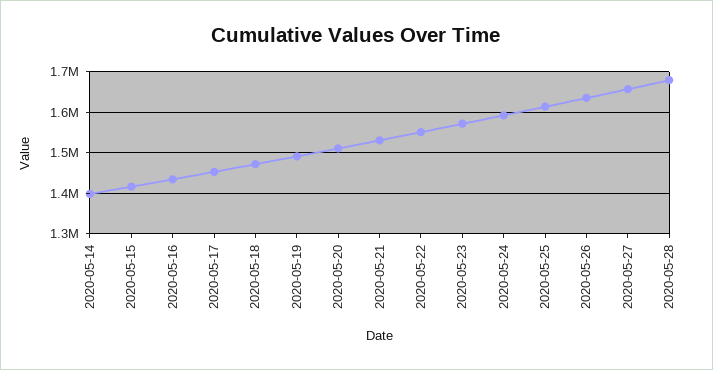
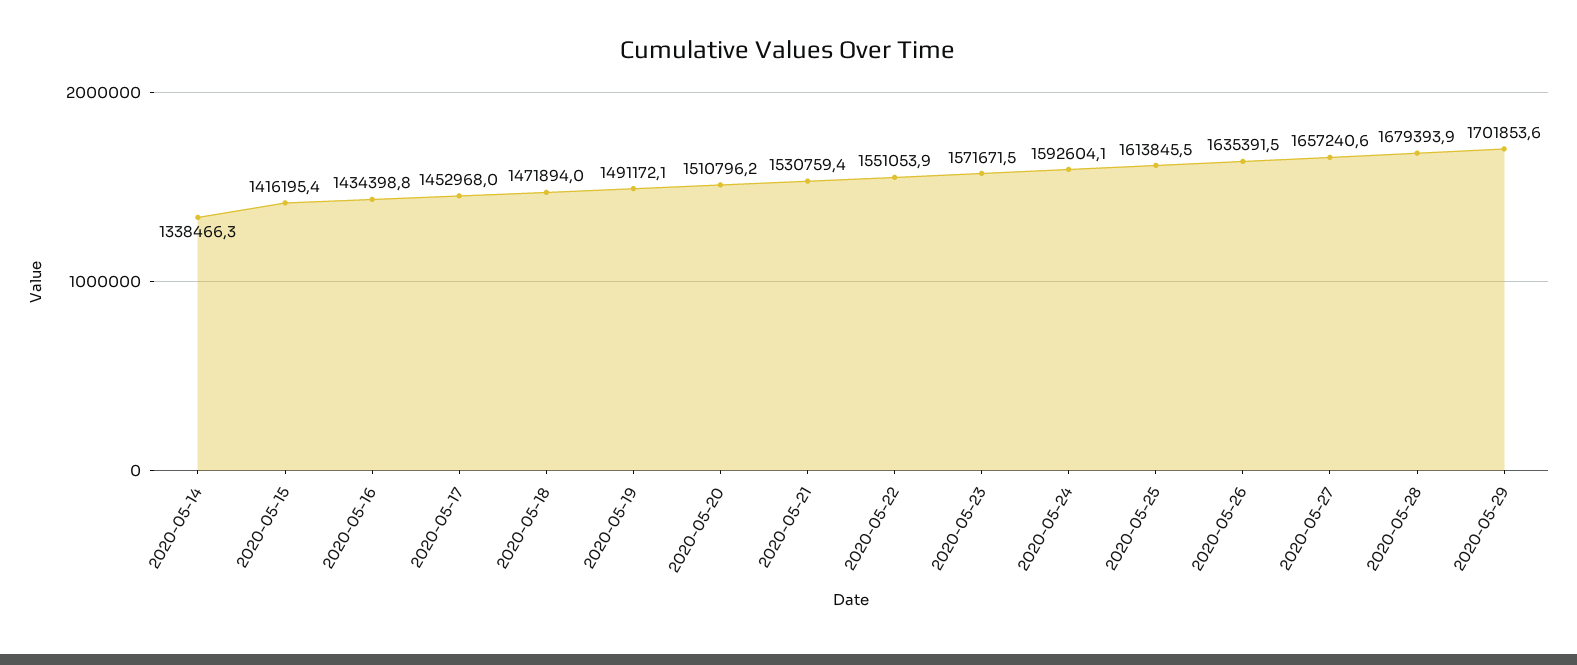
2020-05-14: 1400000 -> 1338466.3
2020-05-29: none -> 1701853.6

